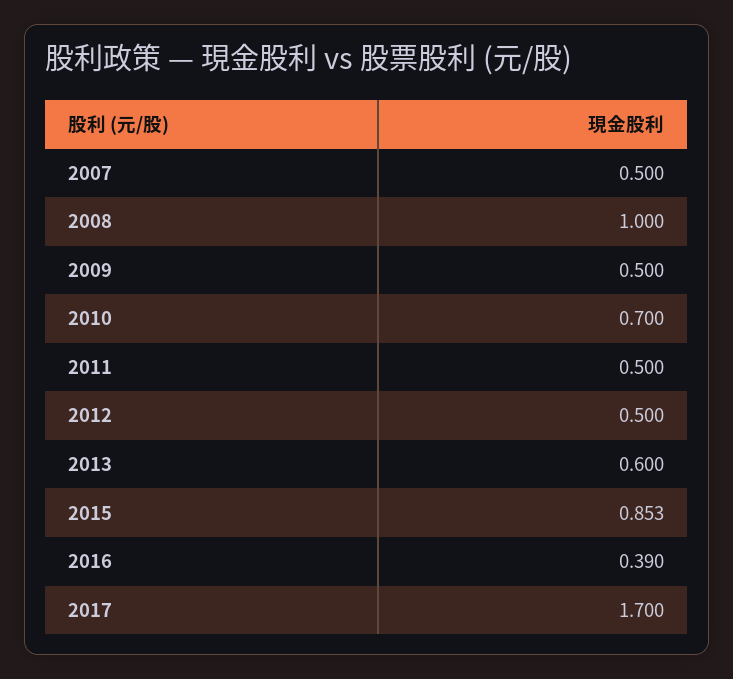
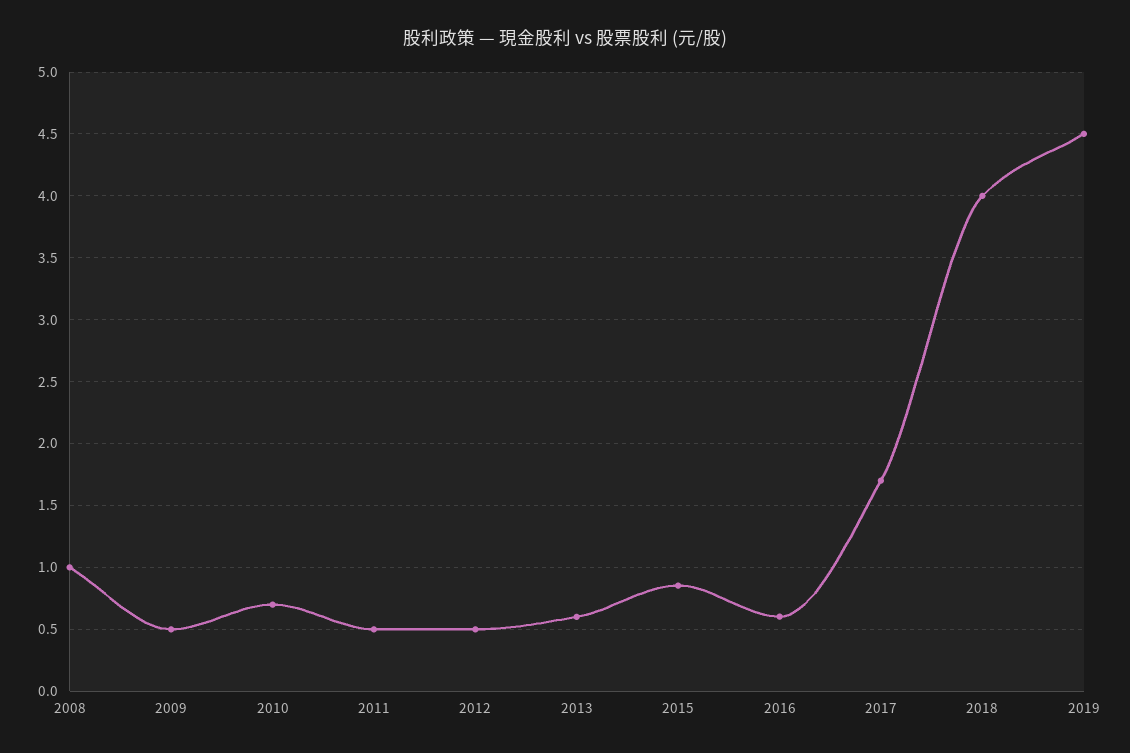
2007: 0.5 -> none
2016: 0.39 -> 0.6
2018: none -> 4
2019: none -> 4.5

